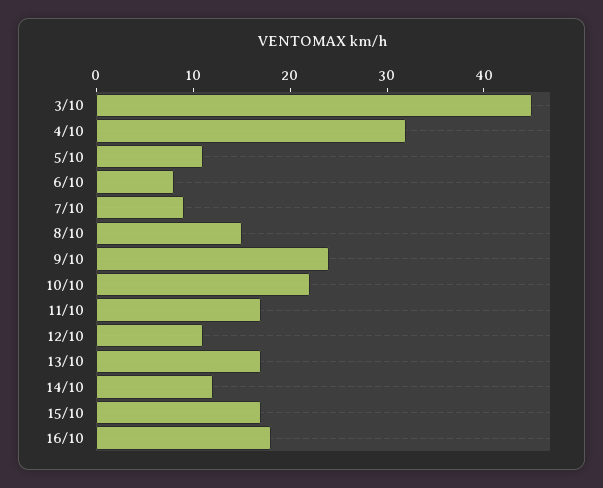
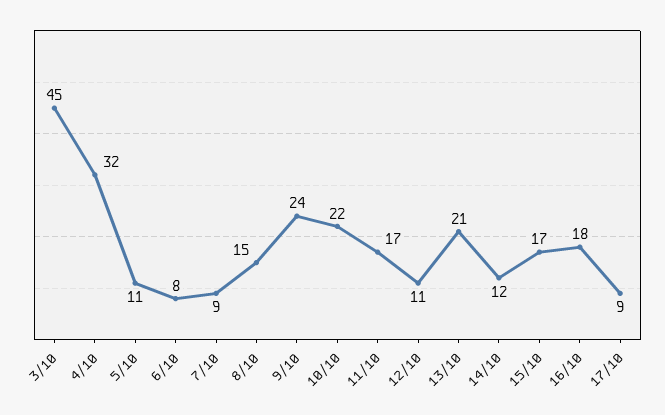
13/10: 17 -> 21
17/10: none -> 9

